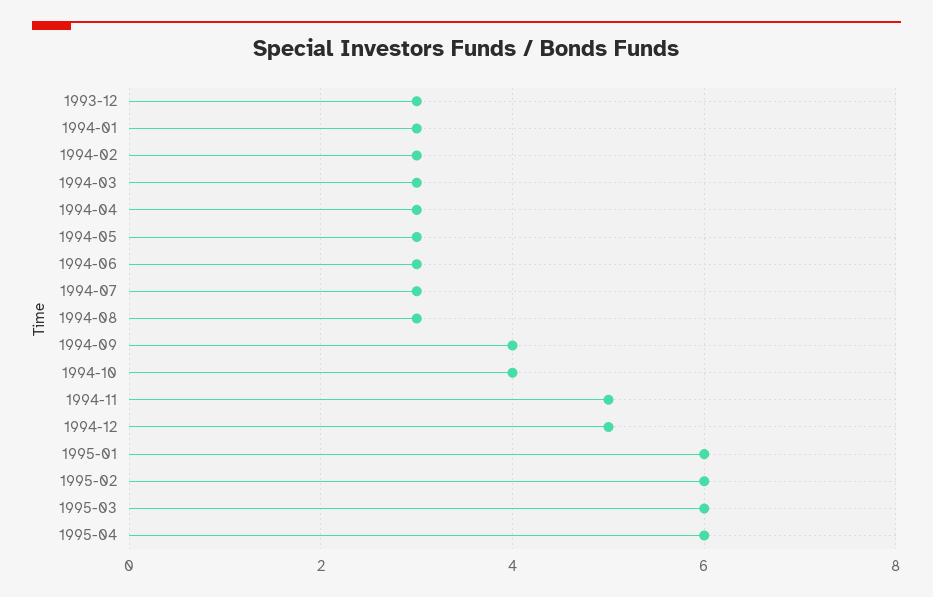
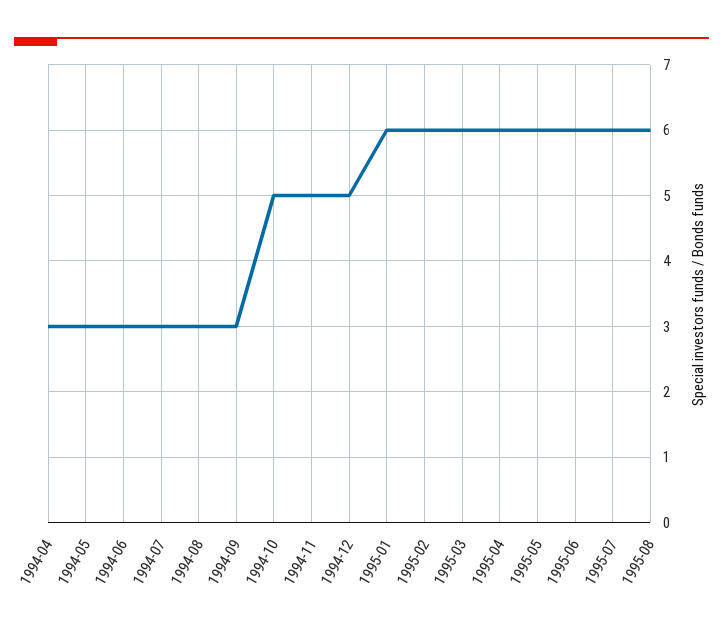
1993-12: 3 -> none
1994-01: 3 -> none
1994-02: 3 -> none
1994-03: 3 -> none
1994-09: 4 -> 3
1994-10: 4 -> 5
1995-05: none -> 6
1995-06: none -> 6
1995-07: none -> 6
1995-08: none -> 6

